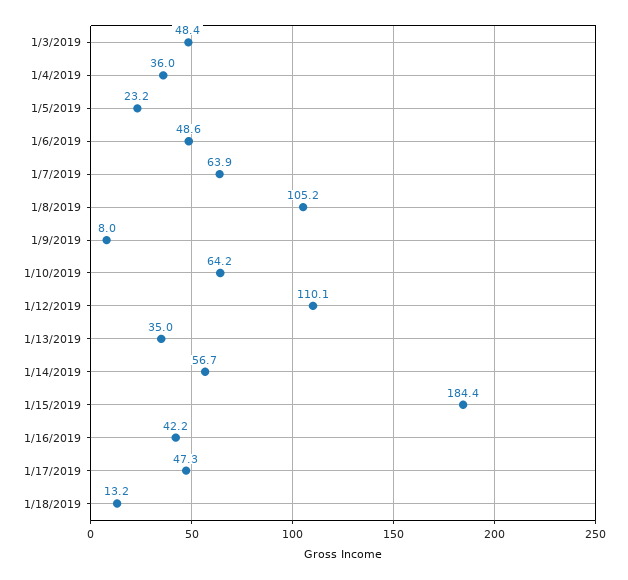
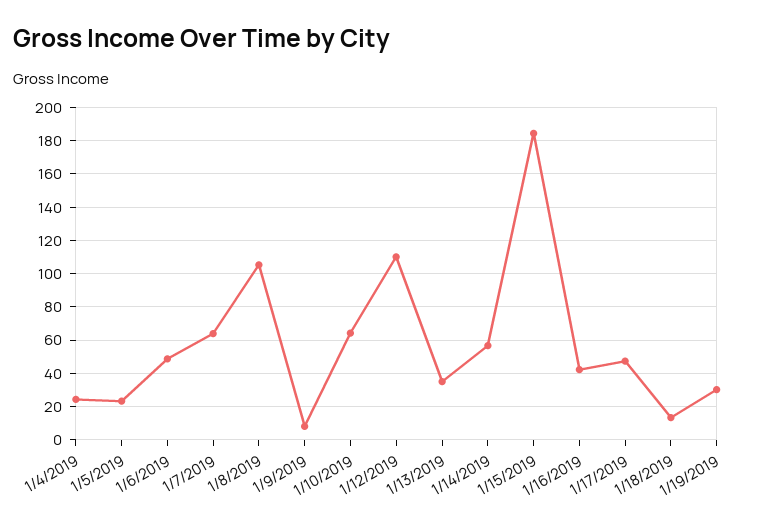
1/3/2019: 48.4 -> none
1/4/2019: 36 -> 25
1/19/2019: none -> 30

